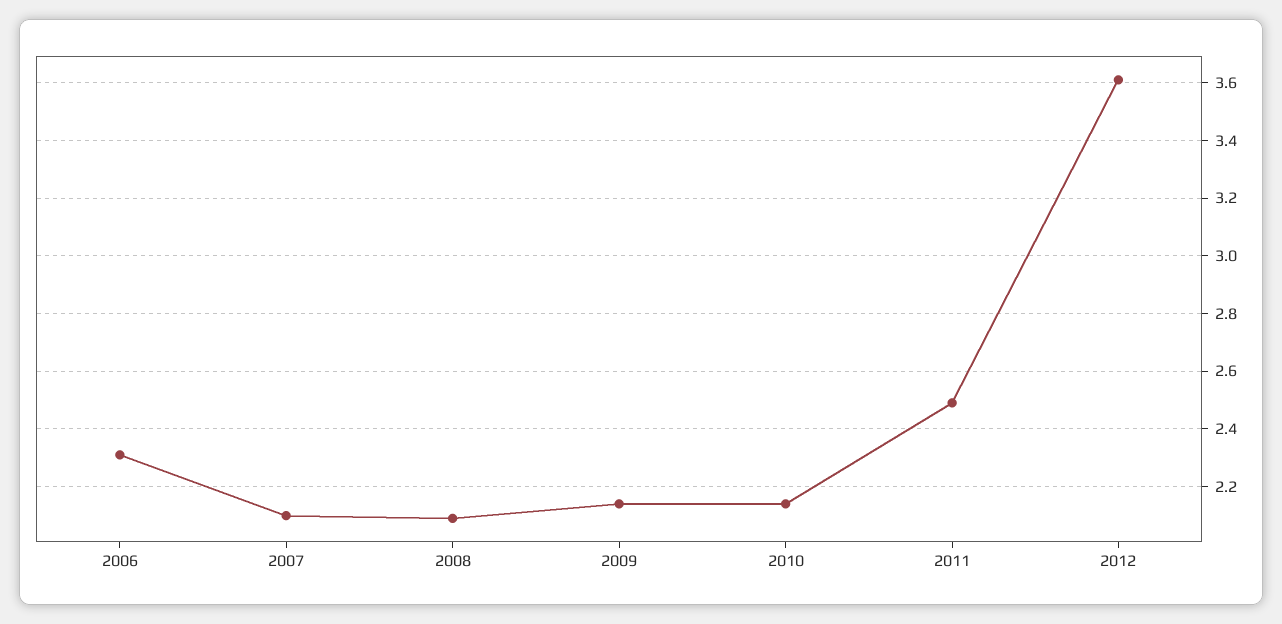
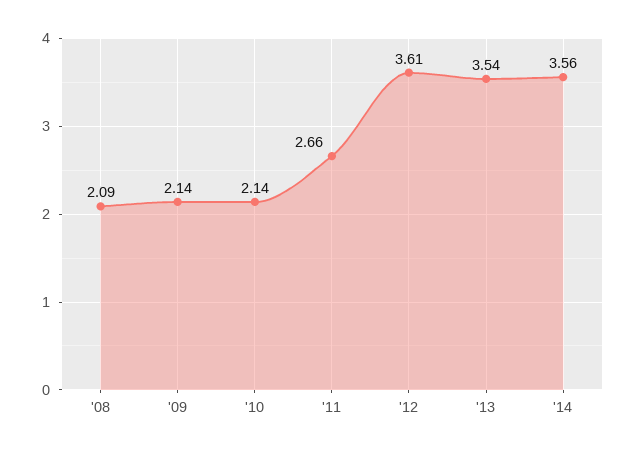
2006: 2.3 -> none
2007: 2.1 -> none
2011: 2.5 -> 2.66
'13: none -> 3.54
'14: none -> 3.56

